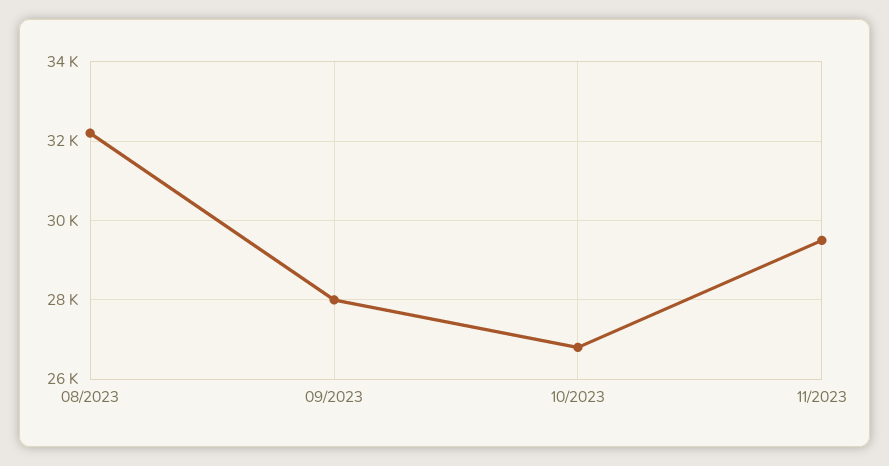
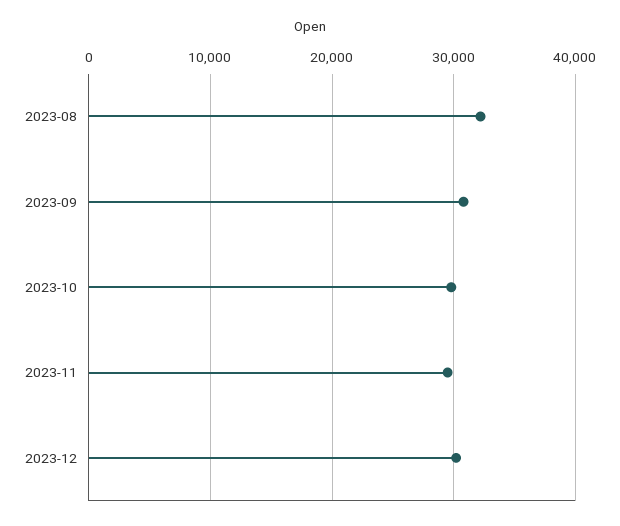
09/2023: 28000 -> 31000
10/2023: 26800 -> 30000
2023-12: none -> 30000

